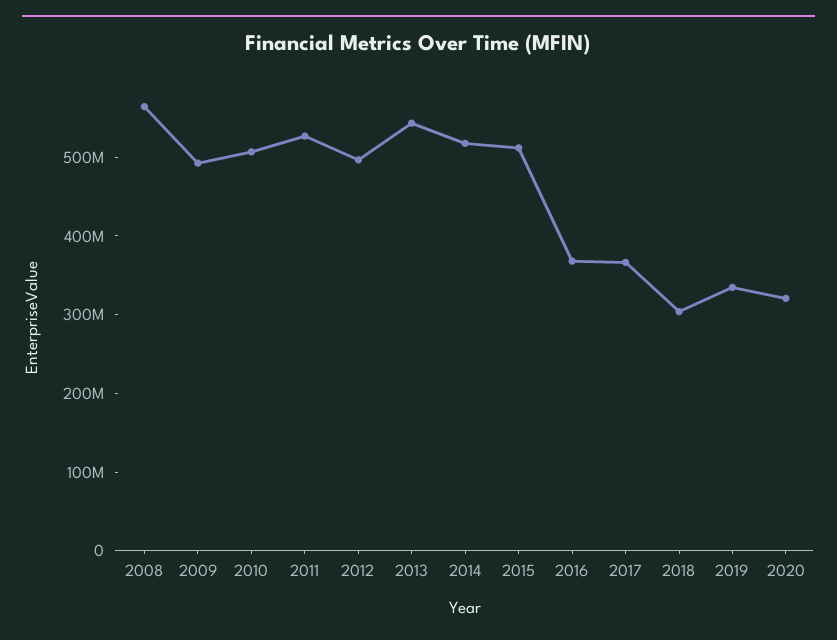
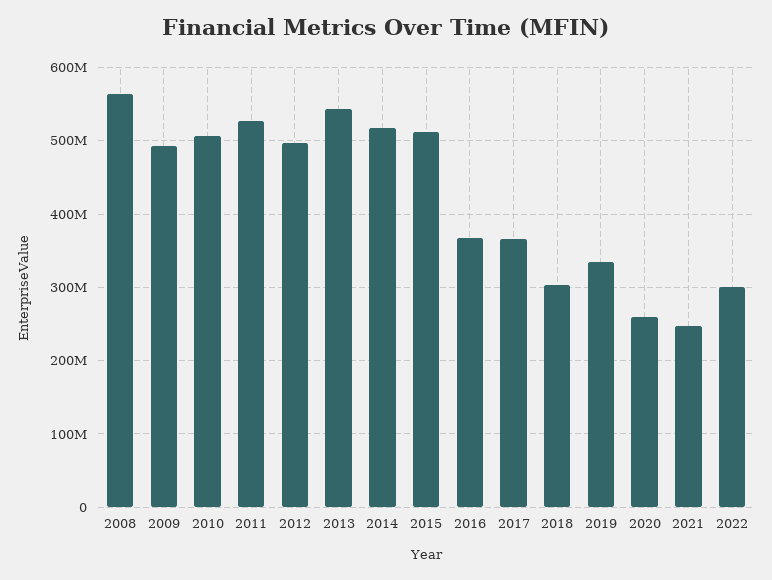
2020: 320000000 -> 260000000
2021: none -> 250000000
2022: none -> 300000000

